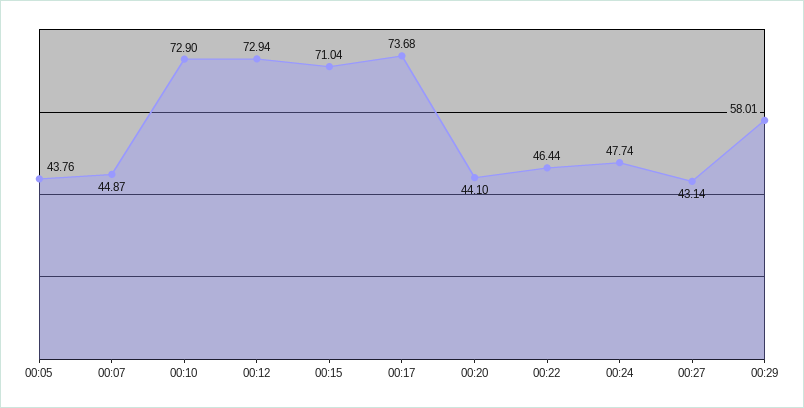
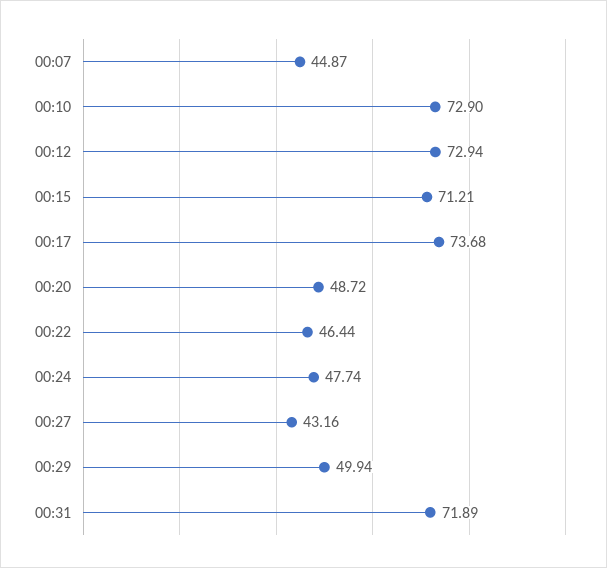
00:05: 43.76 -> none
00:15: 71.04 -> 71.21
00:20: 44.1 -> 48.72
00:27: 43.14 -> 43.16
00:29: 58.01 -> 49.94
00:31: none -> 71.89

